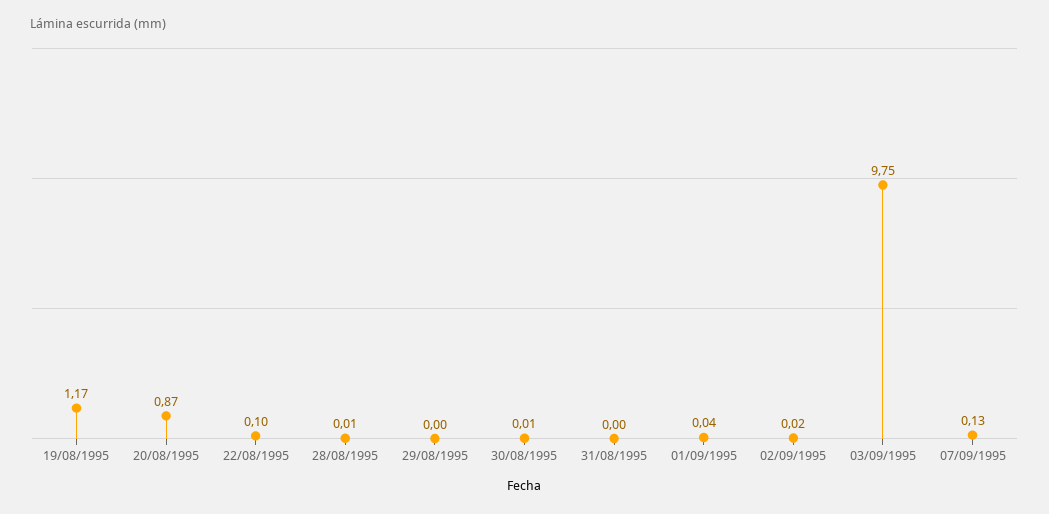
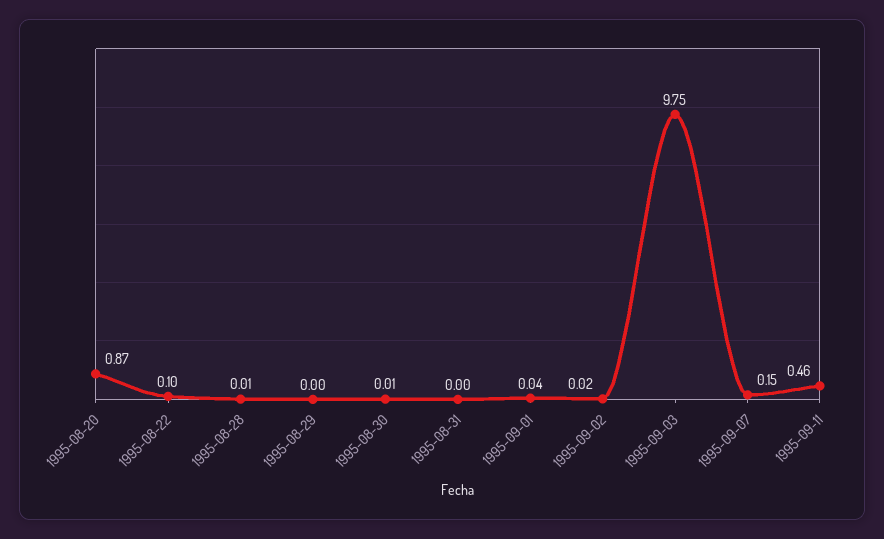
19/08/1995: 1.17 -> none
07/09/1995: 0.13 -> 0.15
1995-09-11: none -> 0.46

